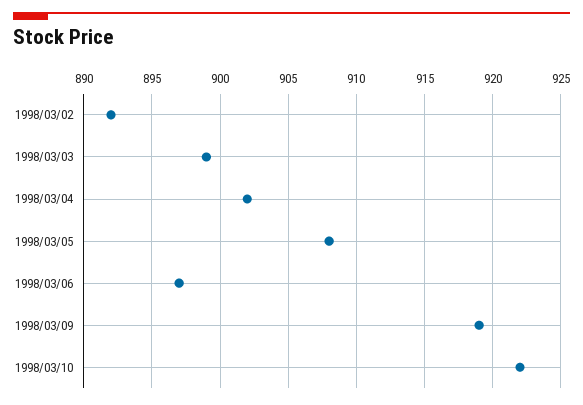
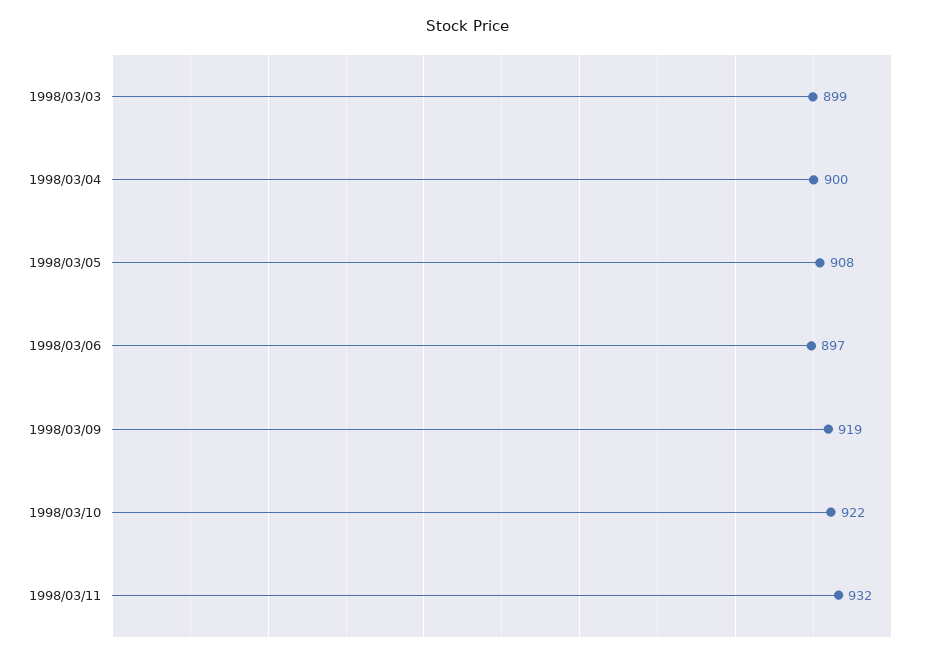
1998/03/02: 892 -> none
1998/03/04: 902 -> 900
1998/03/11: none -> 932

